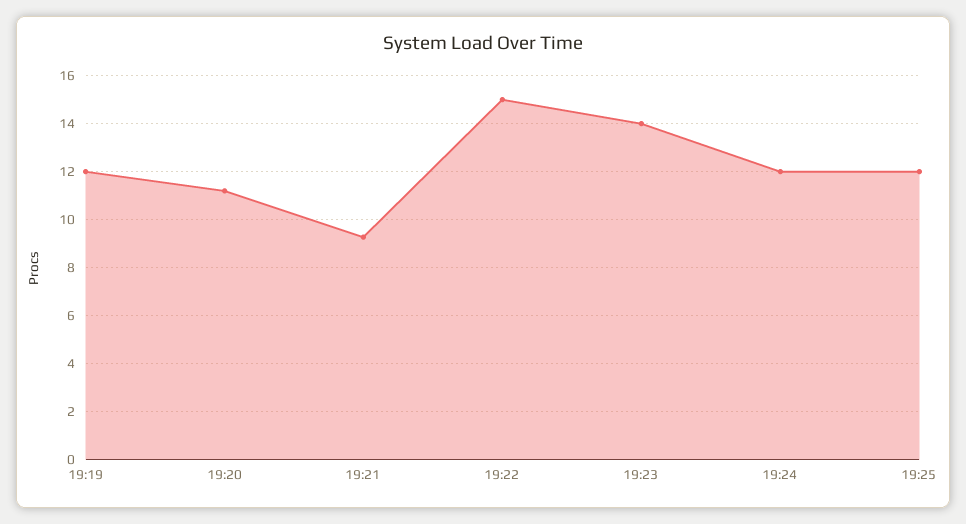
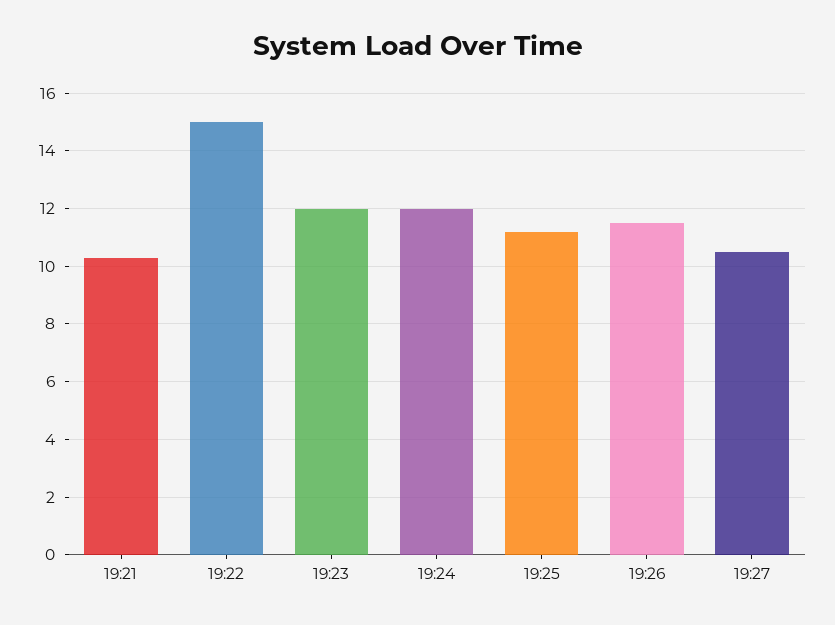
19:19: 12 -> none
19:20: 11.25 -> none
19:21: 9.25 -> 10.25
19:23: 14 -> 12
19:25: 12 -> 11.25
19:26: none -> 11.5
19:27: none -> 10.5

